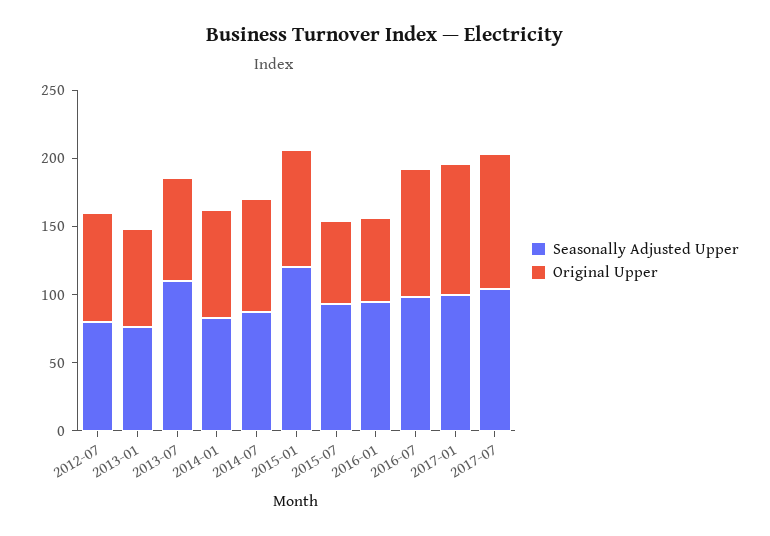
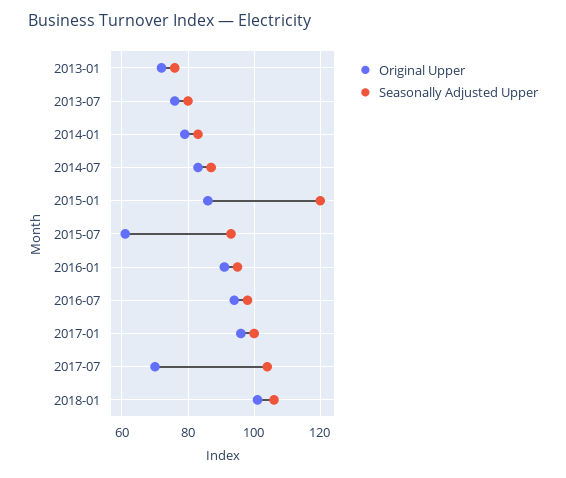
Seasonally Adjusted Upper, 2012-07: 80 -> none
Original Upper, 2012-07: 80 -> none
Seasonally Adjusted Upper, 2013-07: 110 -> 80
Original Upper, 2016-01: 60 -> 90
Original Upper, 2017-07: 100 -> 70
Original Upper, 2018-01: none -> 100
Seasonally Adjusted Upper, 2018-01: none -> 105

